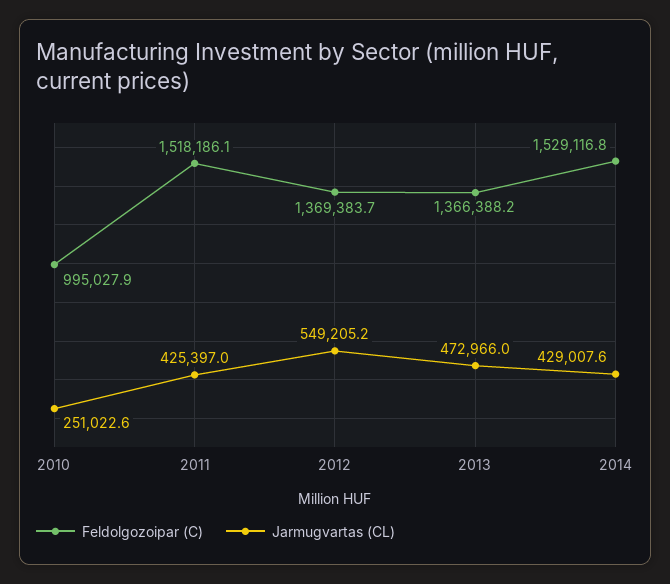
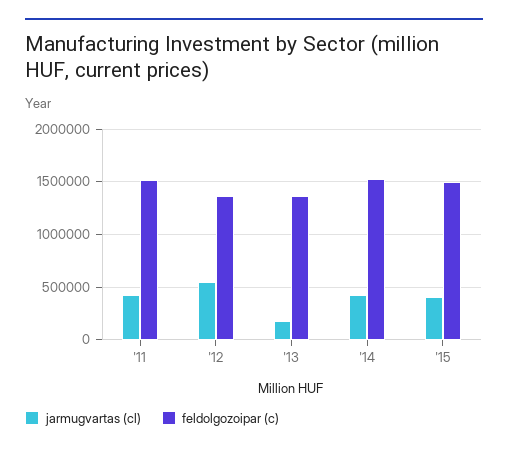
Feldolgozoipar (C), 2010: 995027.9 -> none
Jarmugvartas (CL), 2010: 251022.6 -> none
Jarmugvartas (CL), 2013: 472966 -> 200000
Jarmugvartas (CL), '15: none -> 400000
Feldolgozoipar (C), '15: none -> 1500000

